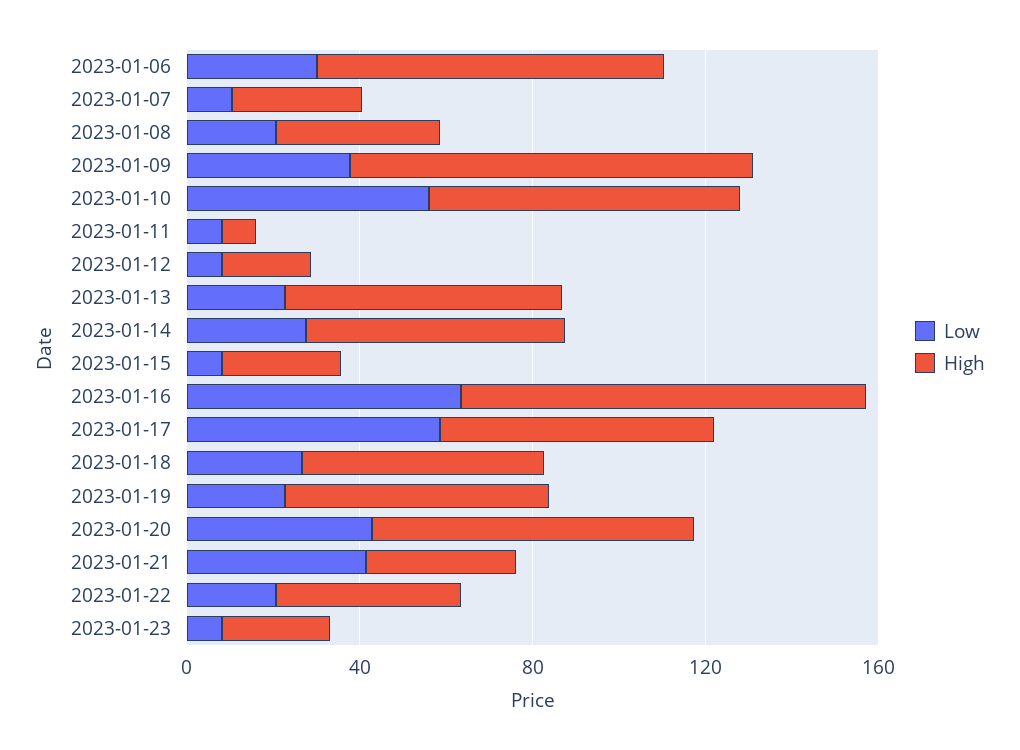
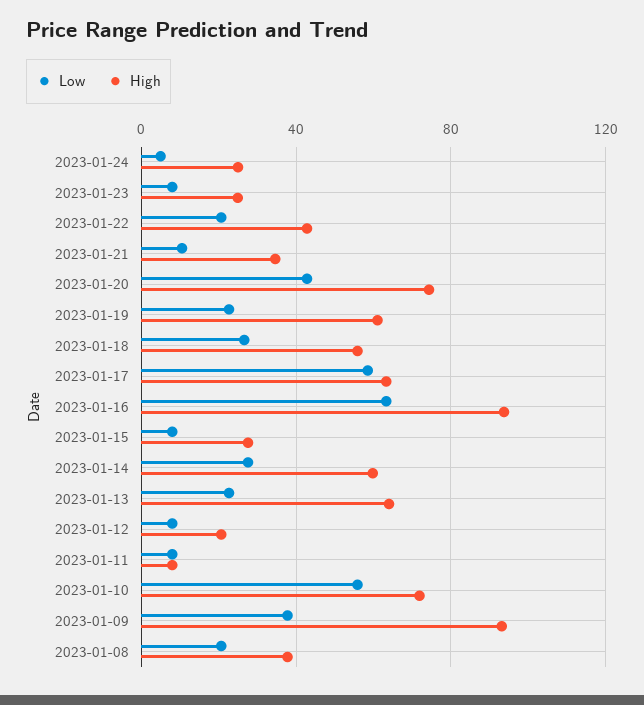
Low, 2023-01-06: 30 -> none
High, 2023-01-06: 80 -> none
Low, 2023-01-07: 10 -> none
High, 2023-01-07: 30 -> none
Low, 2023-01-21: 40 -> 10
Low, 2023-01-24: none -> 5
High, 2023-01-24: none -> 25

